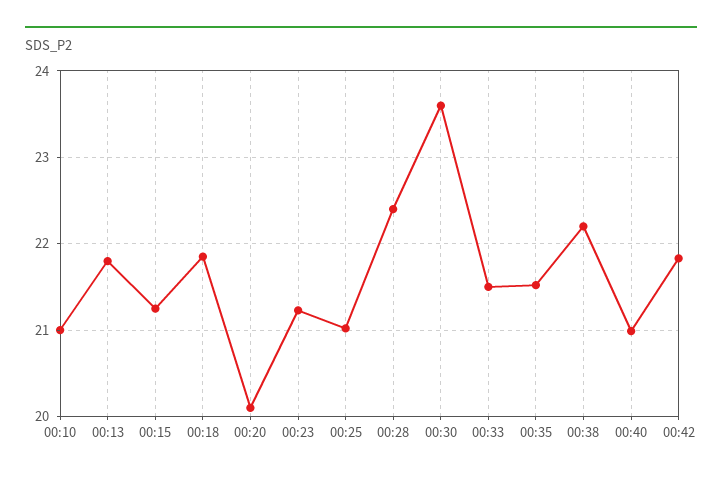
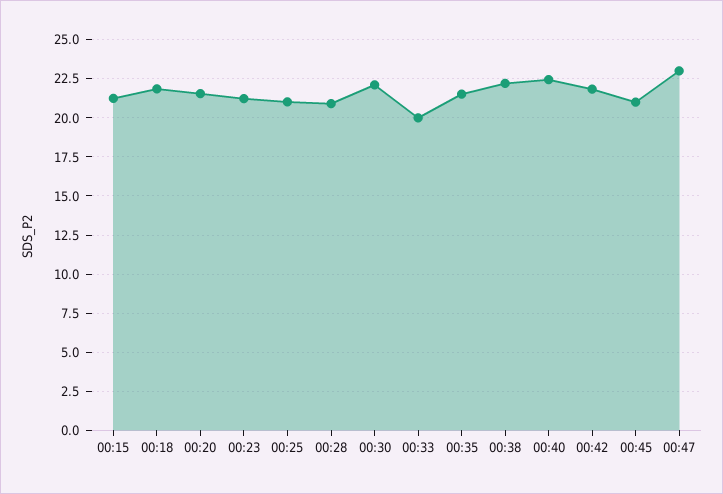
00:10: 21 -> none
00:13: 21.8 -> none
00:20: 20.1 -> 21.5
00:28: 22.4 -> 21
00:30: 23.6 -> 22
00:33: 21.5 -> 20
00:40: 21 -> 22.5
00:45: none -> 21
00:47: none -> 23

